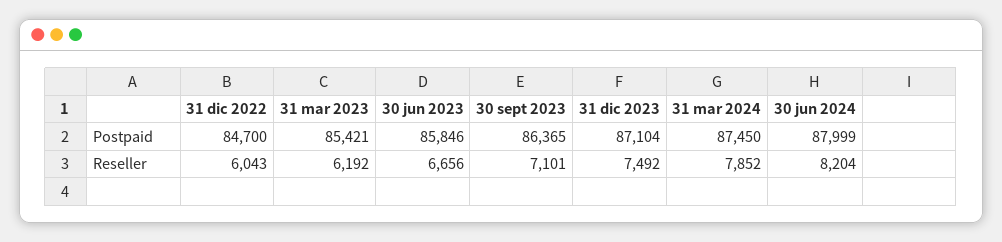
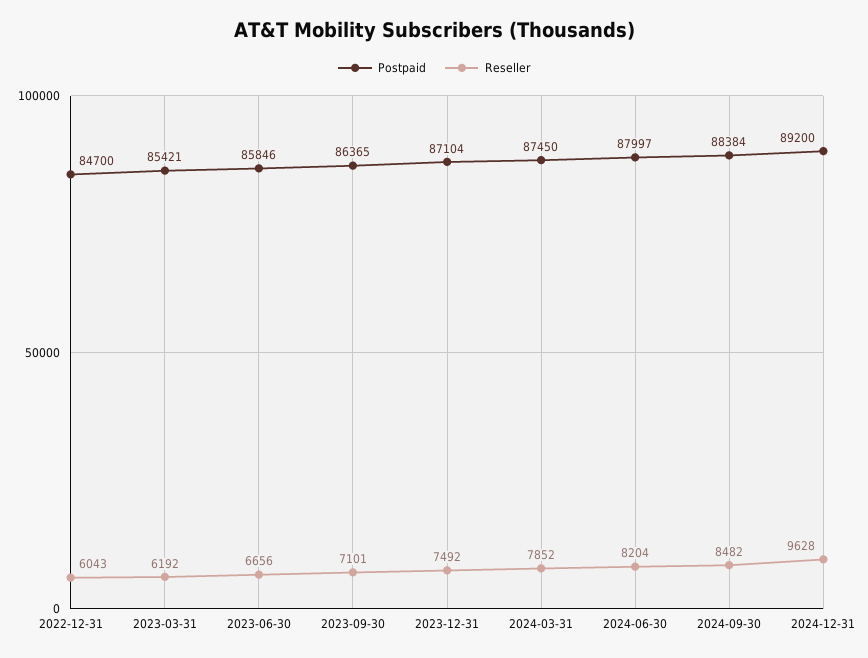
Postpaid, 30 jun 2024: 87999 -> 87997
Postpaid, 2024-09-30: none -> 88384
Reseller, 2024-09-30: none -> 8482
Postpaid, 2024-12-31: none -> 89200
Reseller, 2024-12-31: none -> 9628

